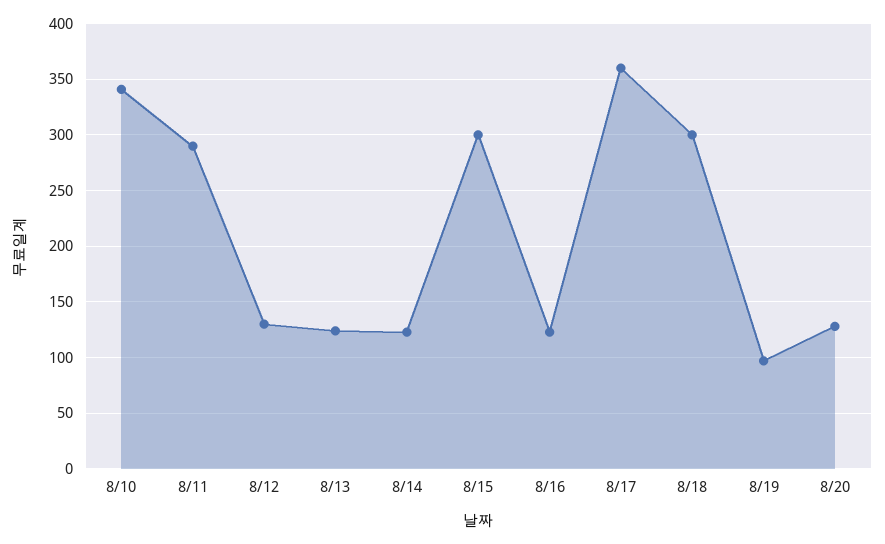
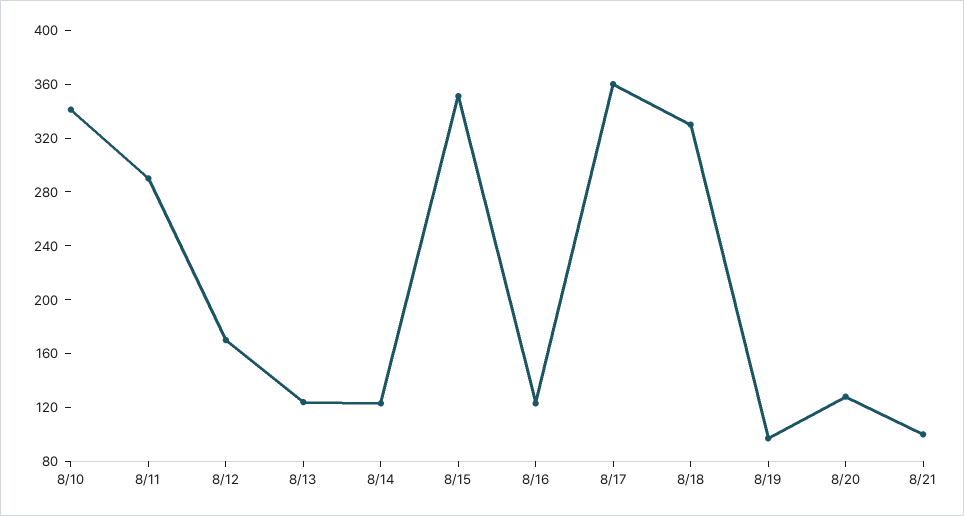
8/12: 130 -> 170
8/15: 300 -> 350
8/18: 300 -> 330
8/21: none -> 100

